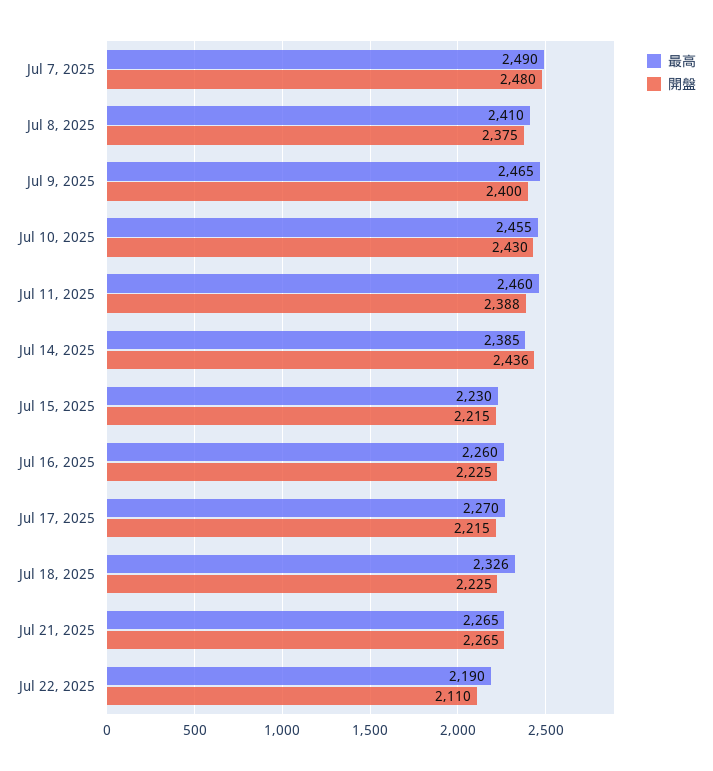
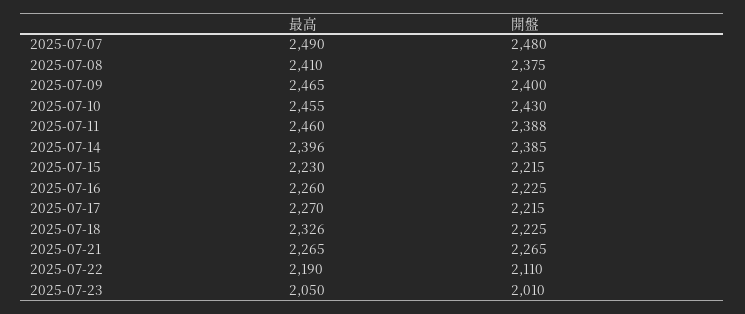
最高, Jul 14, 2025: 2385 -> 2396
開盤, Jul 14, 2025: 2436 -> 2385
最高, 2025-07-23: none -> 2050
開盤, 2025-07-23: none -> 2010

